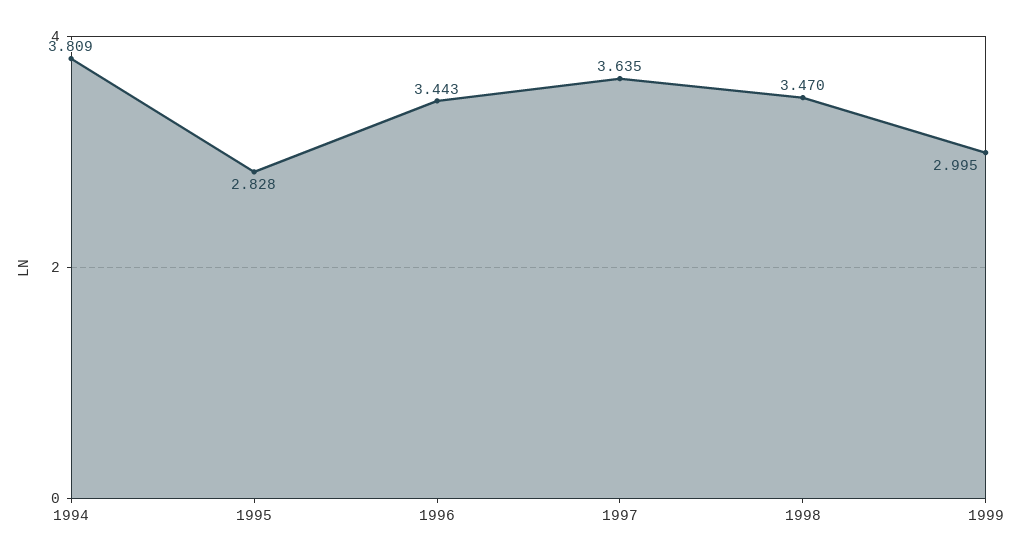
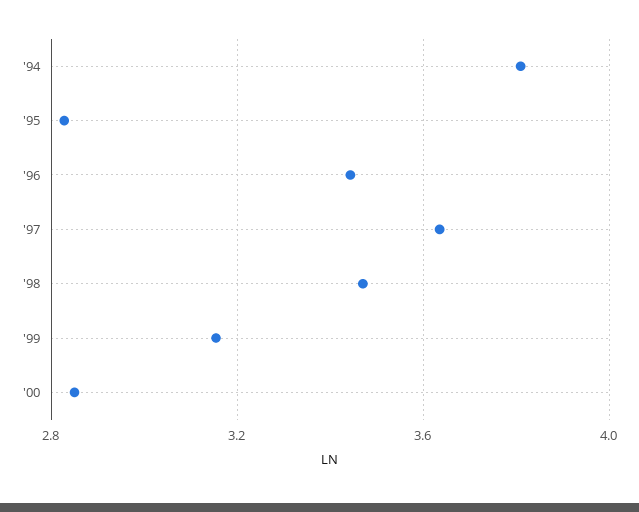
1999: 2.995 -> 3.15
'00: none -> 2.85

